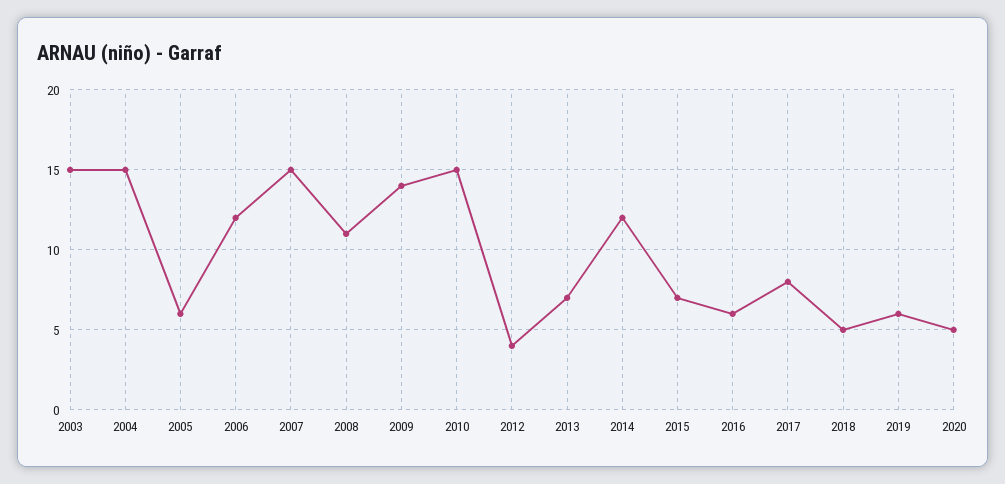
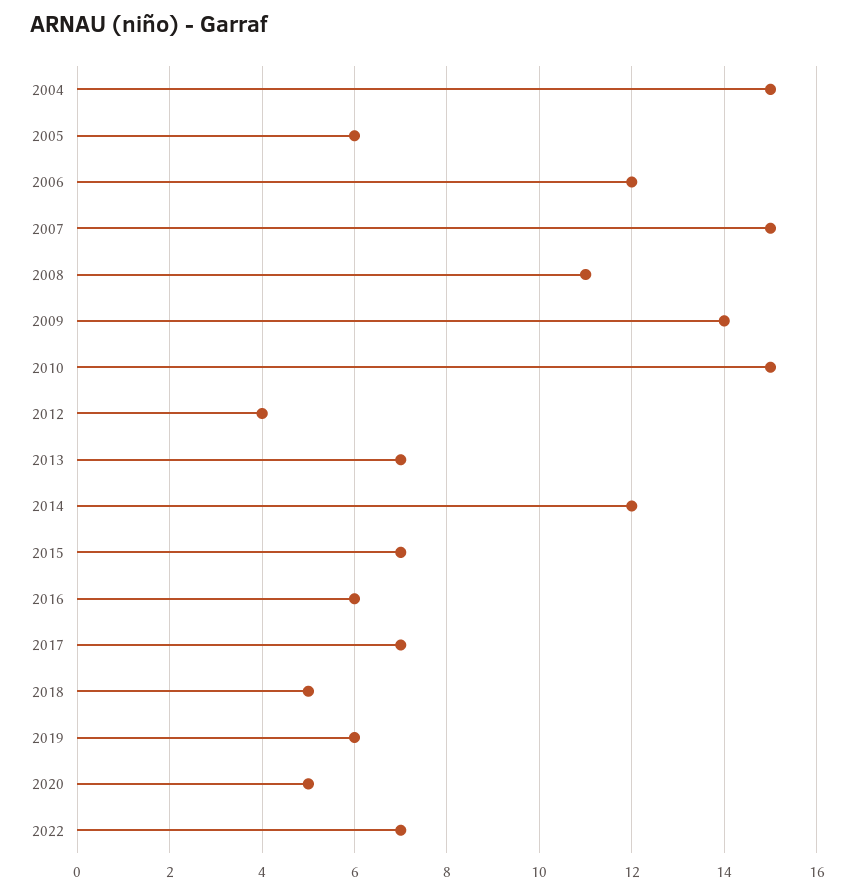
2003: 15 -> none
2017: 8 -> 7
2022: none -> 7

